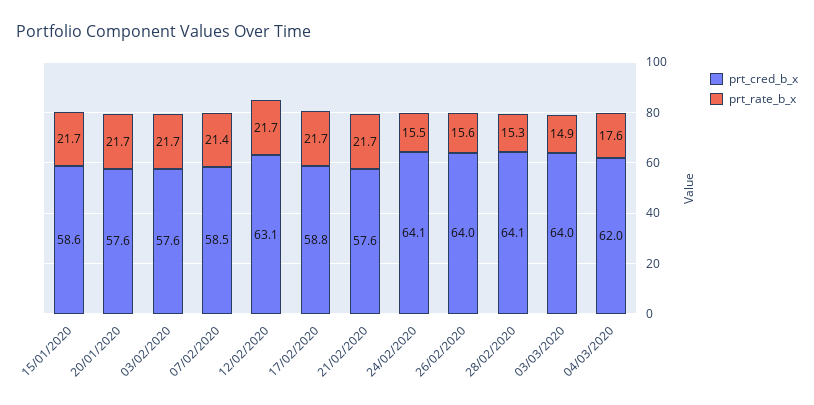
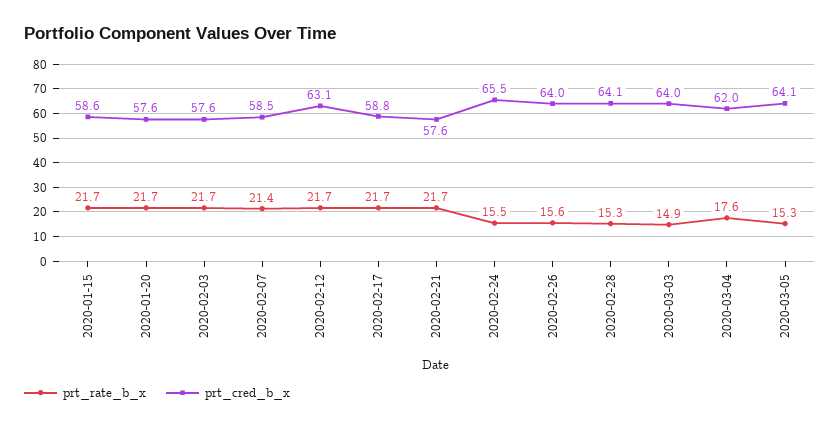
prt_cred_b_x, 24/02/2020: 64.1 -> 65.5
prt_rate_b_x, 2020-03-05: none -> 15.3
prt_cred_b_x, 2020-03-05: none -> 64.1

